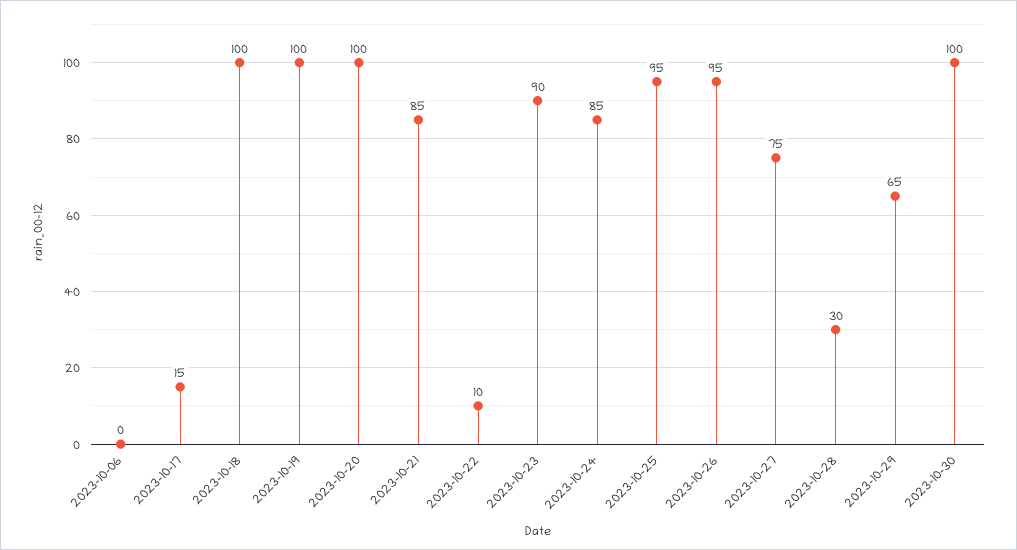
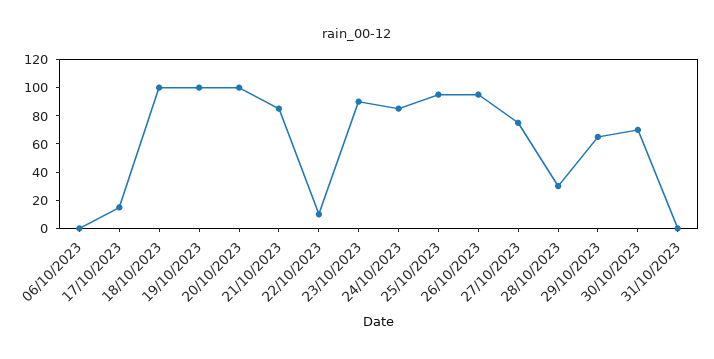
2023-10-30: 100 -> 70
31/10/2023: none -> 0

